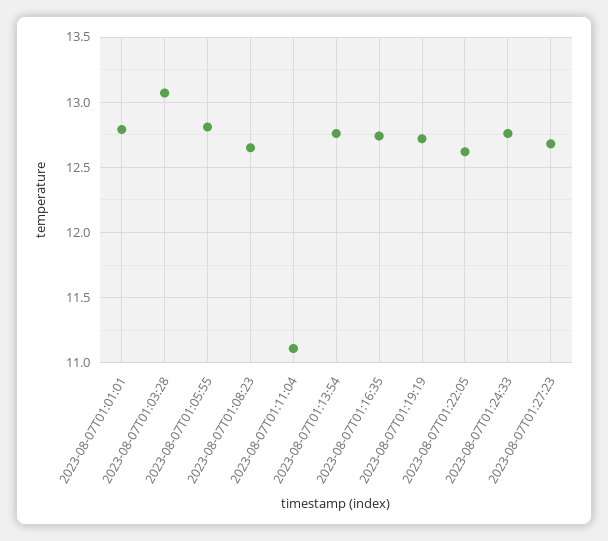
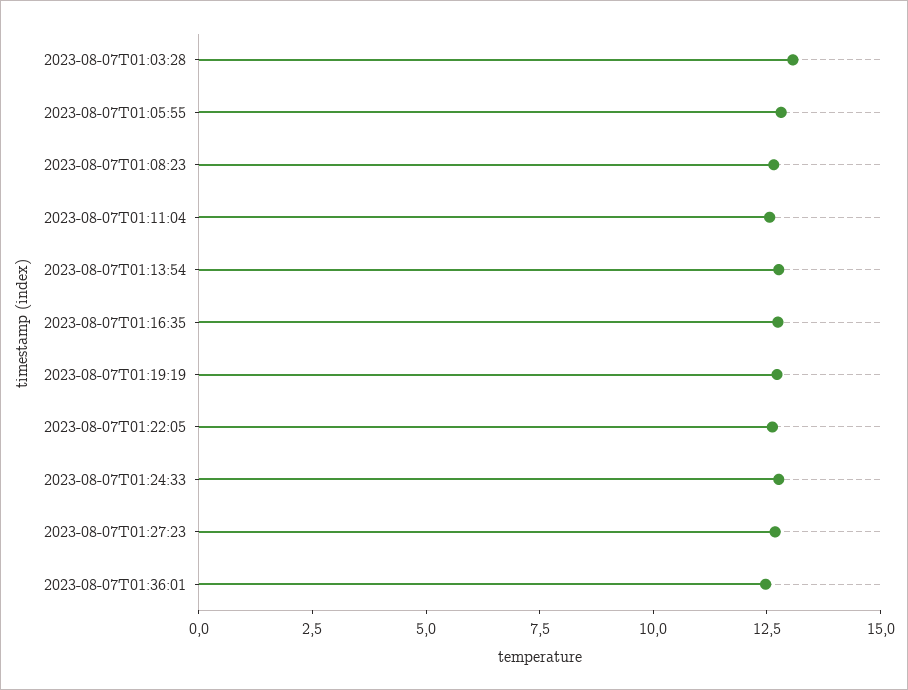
2023-08-07T01:01:01: 12.8 -> none
2023-08-07T01:11:04: 11.1 -> 12.5
2023-08-07T01:36:01: none -> 12.5

